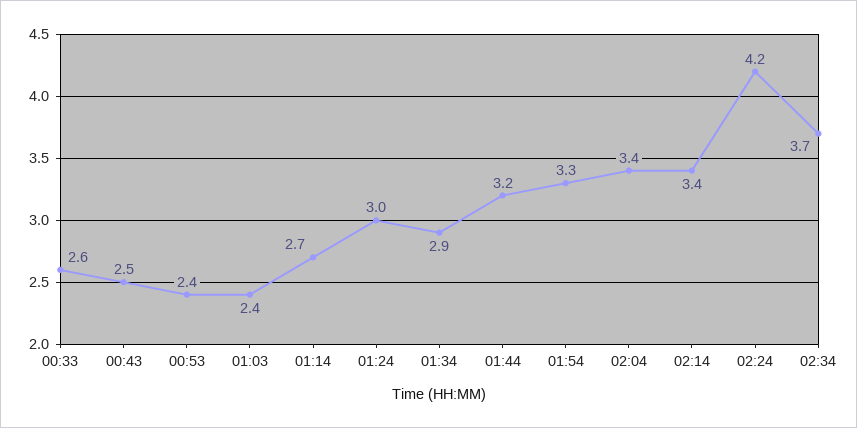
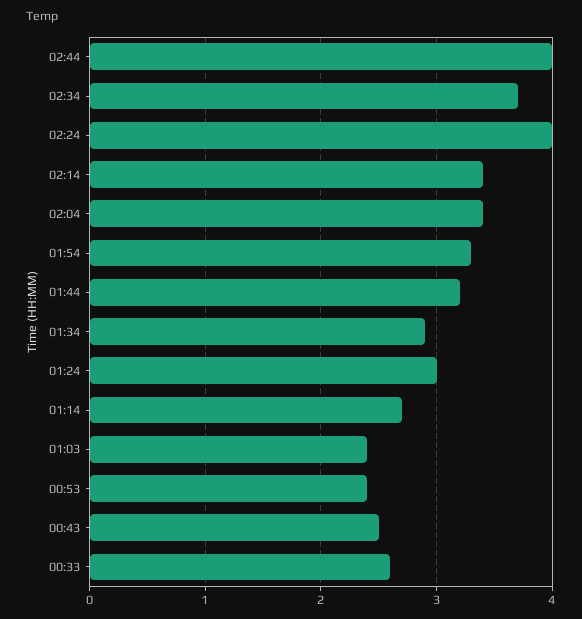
02:24: 4.2 -> 4
02:44: none -> 4

